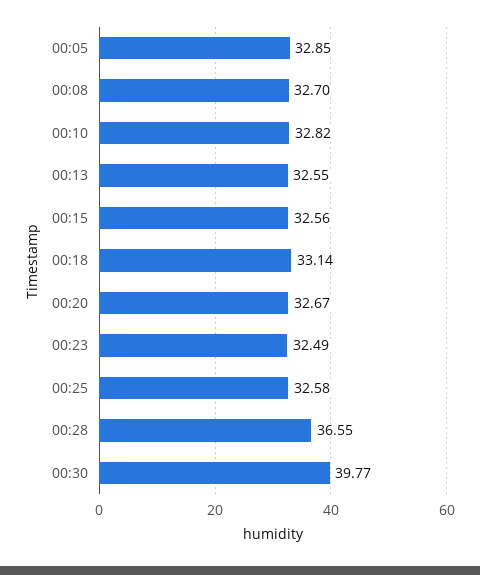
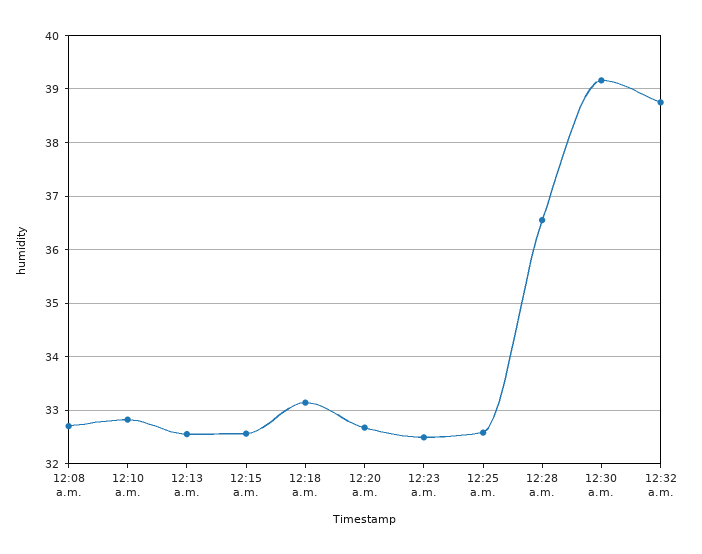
00:05: 32.85 -> none
00:30: 39.77 -> 39.2
12:32 a.m.: none -> 38.8

